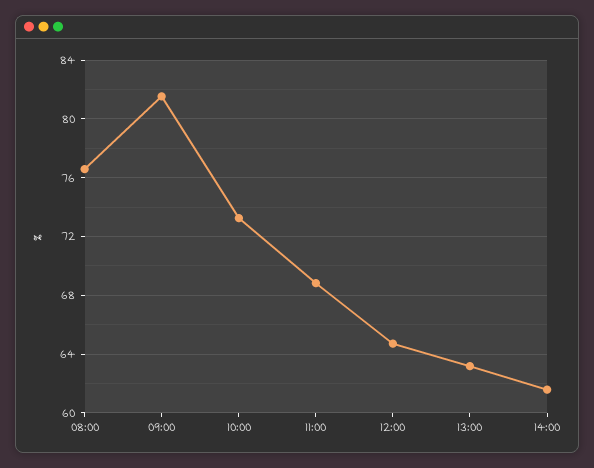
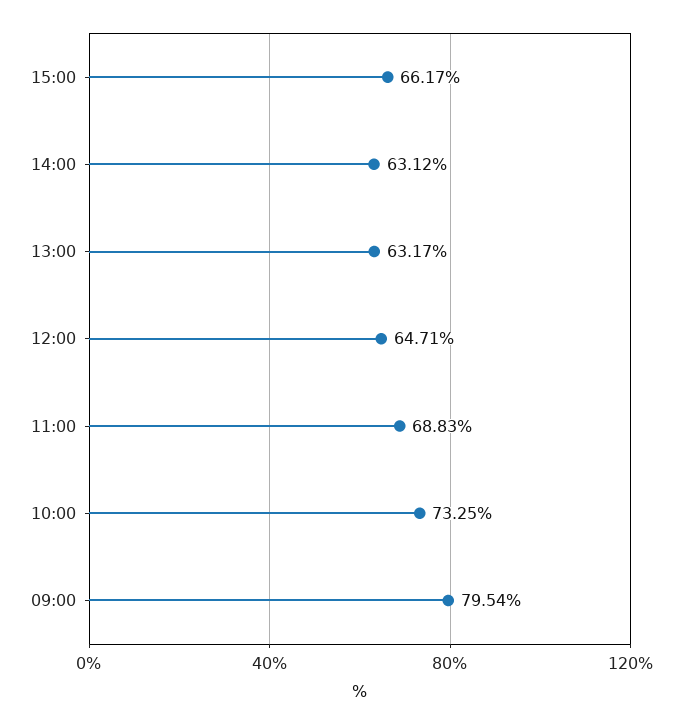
08:00: 76.5 -> none
09:00: 81.5 -> 79.54
14:00: 61.5 -> 63.12
15:00: none -> 66.17

